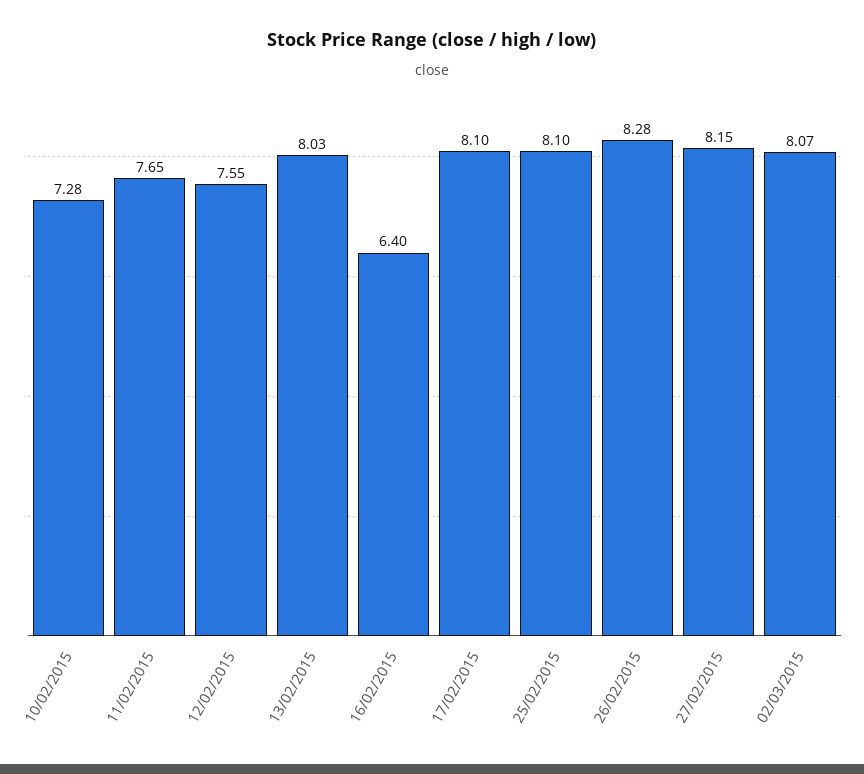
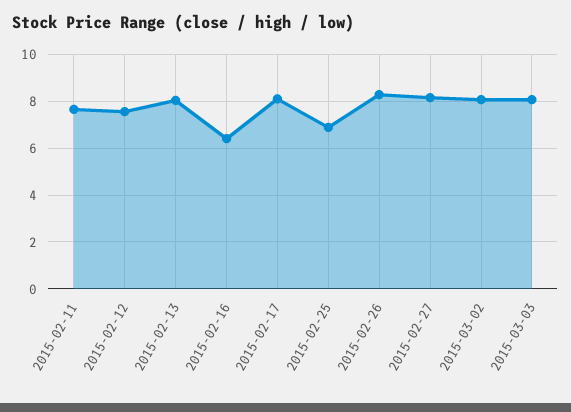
10/02/2015: 7.28 -> none
25/02/2015: 8.1 -> 7
2015-03-03: none -> 8

